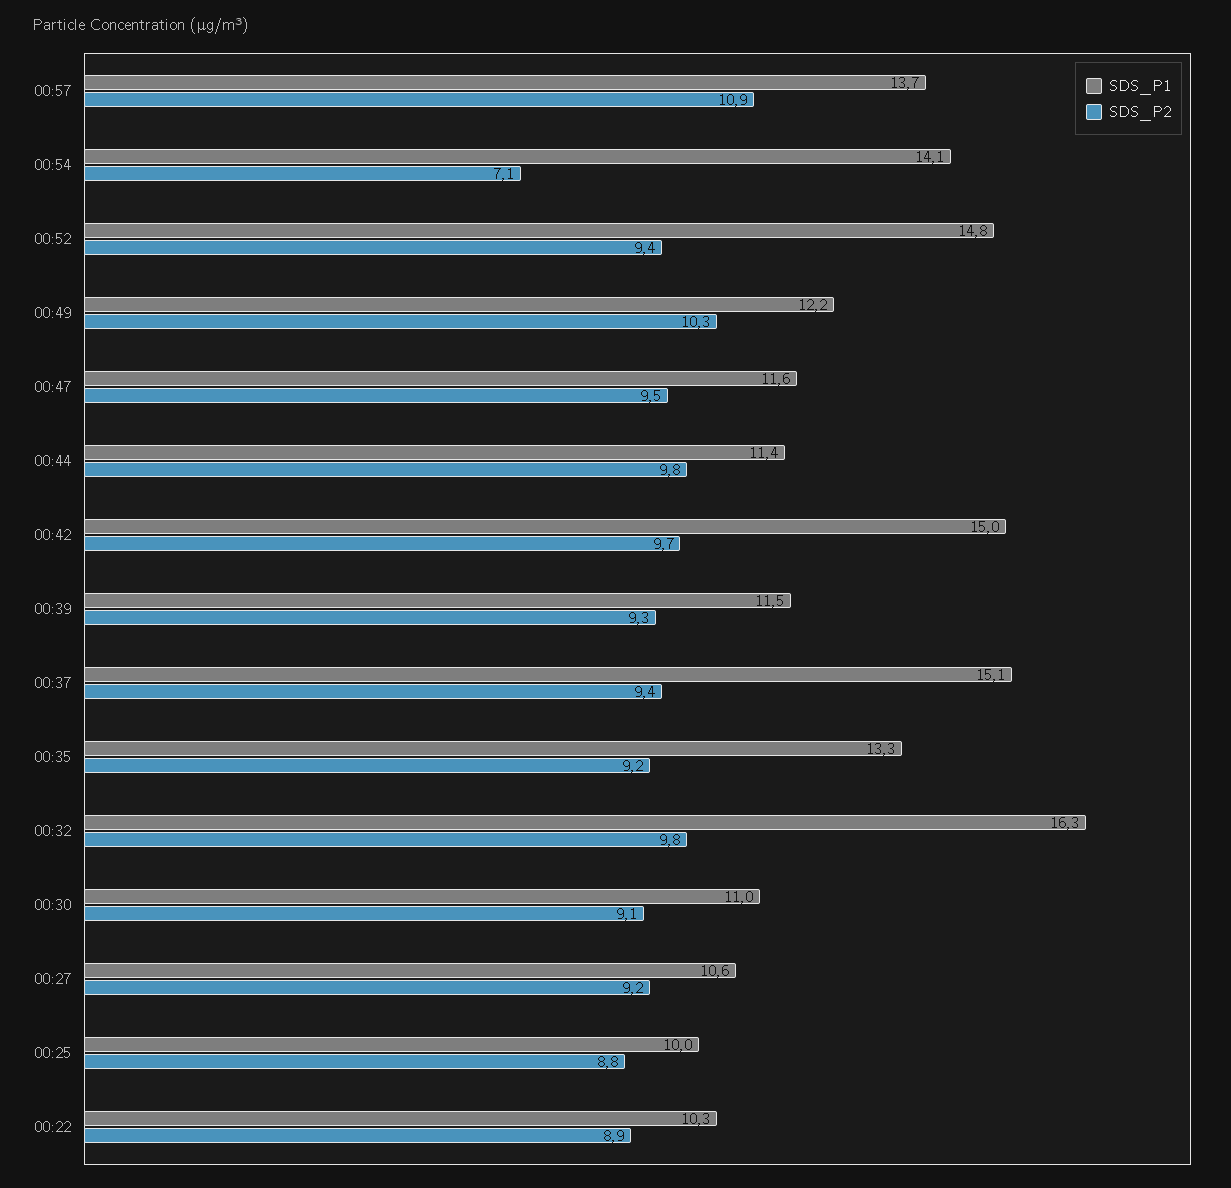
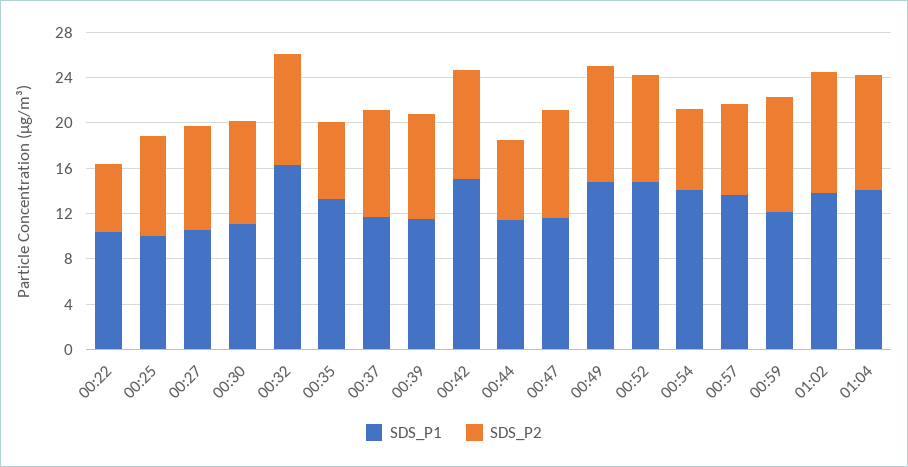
SDS_P2, 00:57: 10.9 -> 8
SDS_P1, 00:49: 12.2 -> 15
SDS_P2, 00:44: 9.8 -> 7
SDS_P1, 00:37: 15.1 -> 12
SDS_P2, 00:35: 9.2 -> 7
SDS_P2, 00:22: 8.9 -> 6
SDS_P1, 00:59: none -> 12
SDS_P2, 00:59: none -> 10
SDS_P1, 01:02: none -> 14
SDS_P2, 01:02: none -> 11
SDS_P1, 01:04: none -> 14
SDS_P2, 01:04: none -> 10

